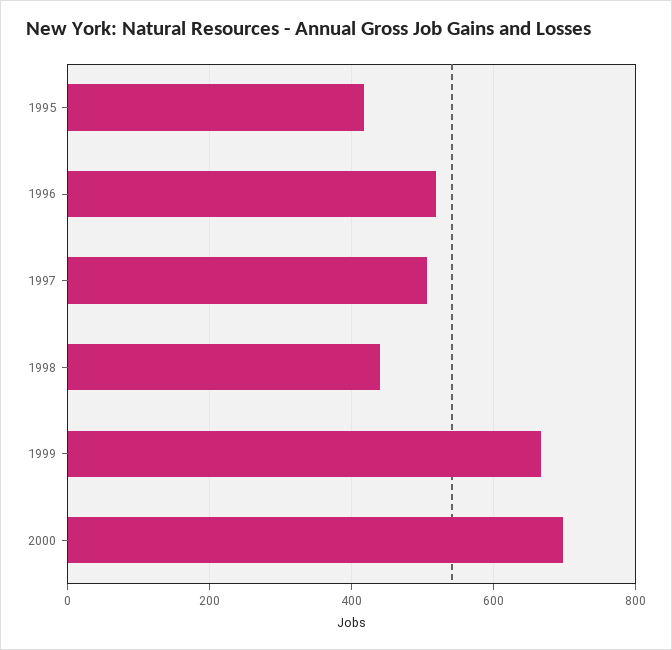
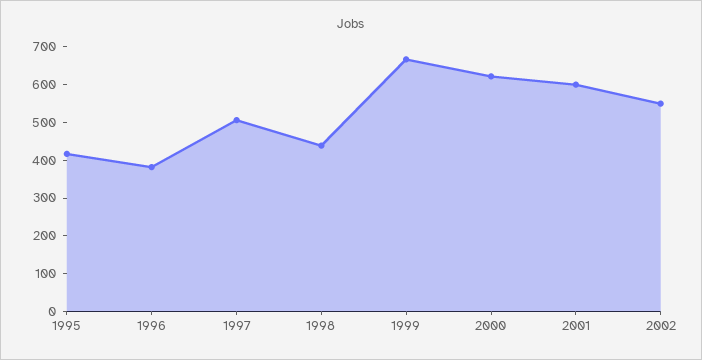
1996: 520 -> 375
2000: 700 -> 625
2001: none -> 600
2002: none -> 550

